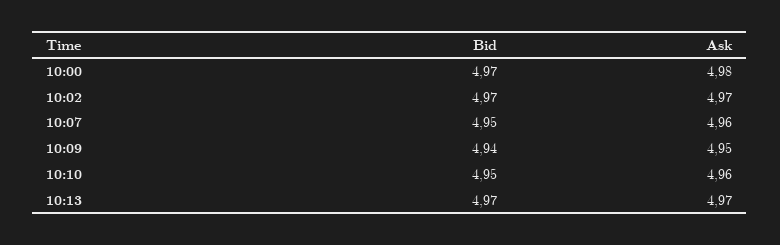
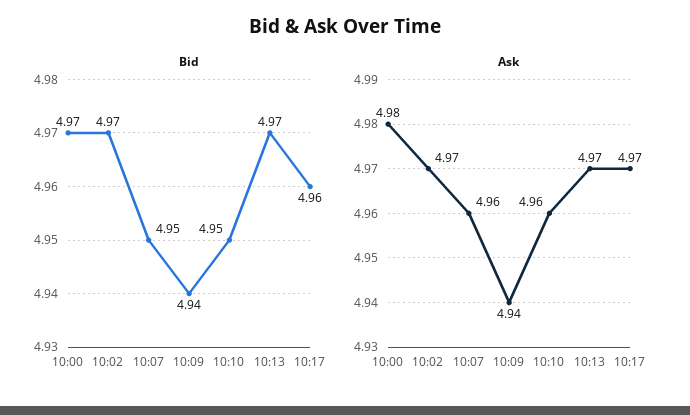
Ask, 10:09: 4.95 -> 4.94
Bid, 10:17: none -> 4.96
Ask, 10:17: none -> 4.97

